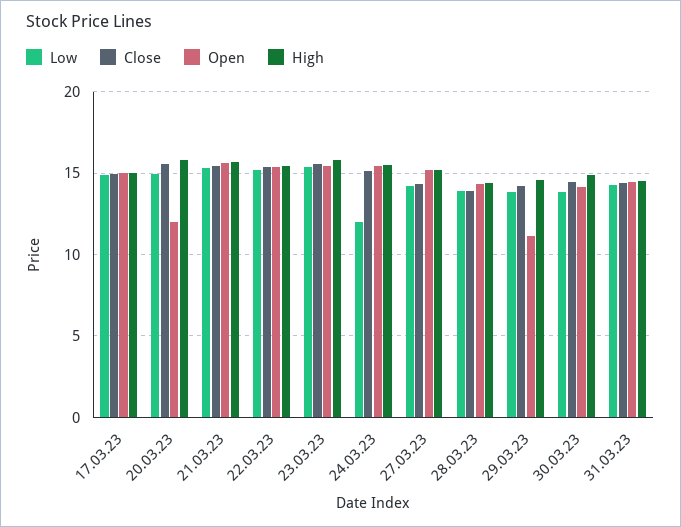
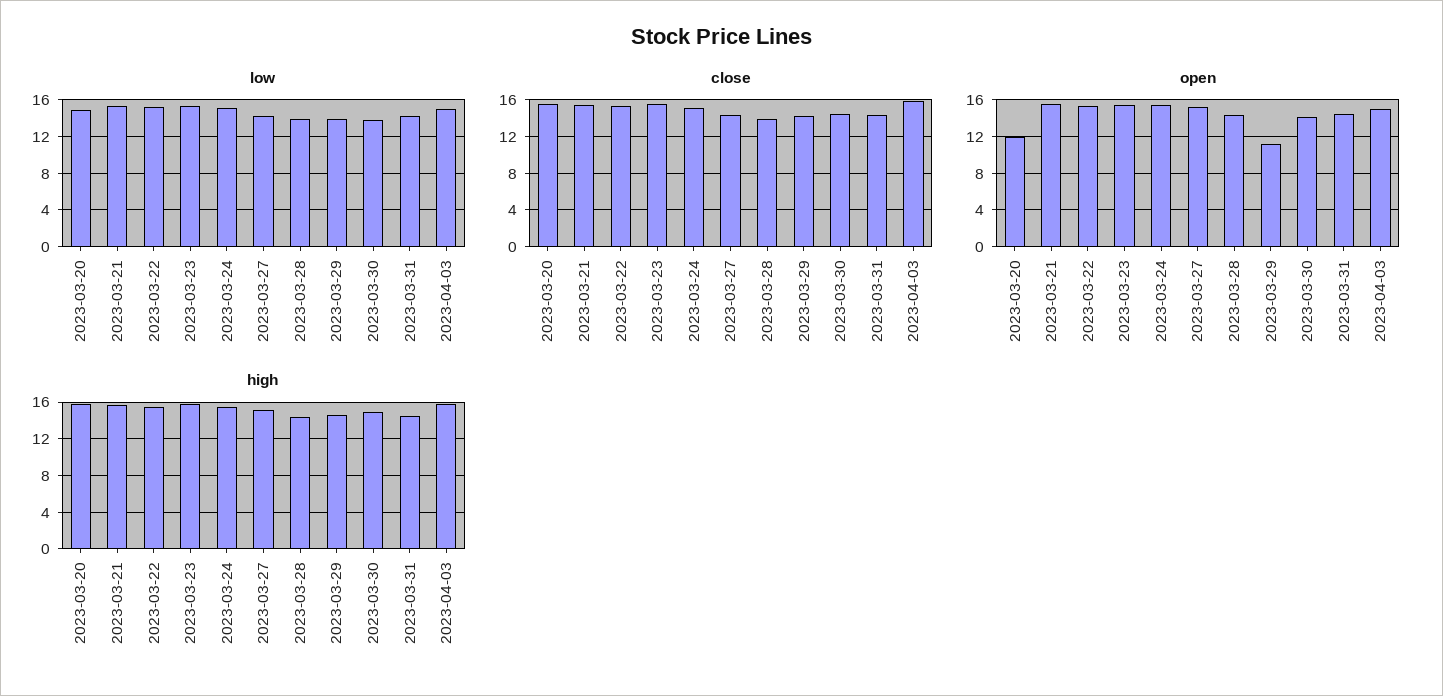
Low, 17.03.23: 15 -> none
Close, 17.03.23: 15 -> none
Open, 17.03.23: 15 -> none
High, 17.03.23: 15 -> none
Low, 24.03.23: 12 -> 15
Low, 2023-04-03: none -> 15
Close, 2023-04-03: none -> 16
Open, 2023-04-03: none -> 15
High, 2023-04-03: none -> 16

